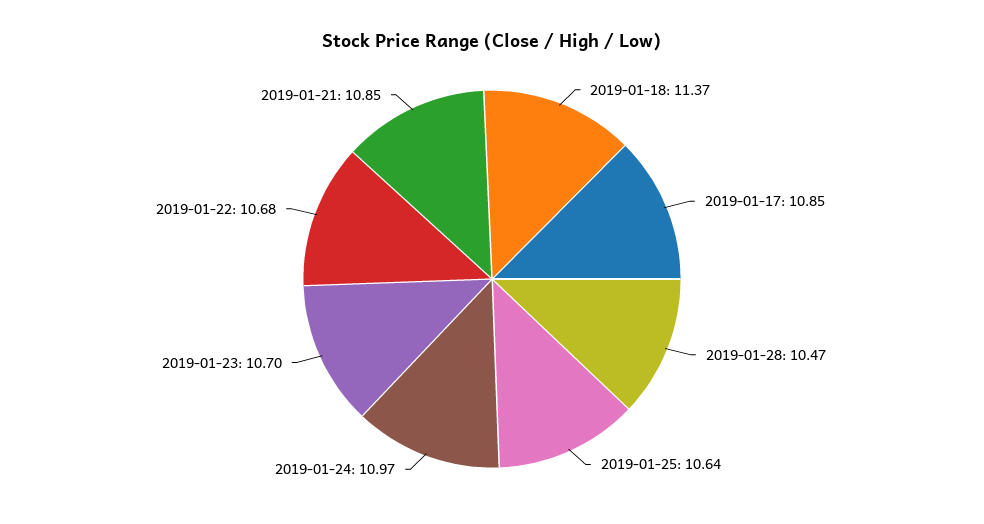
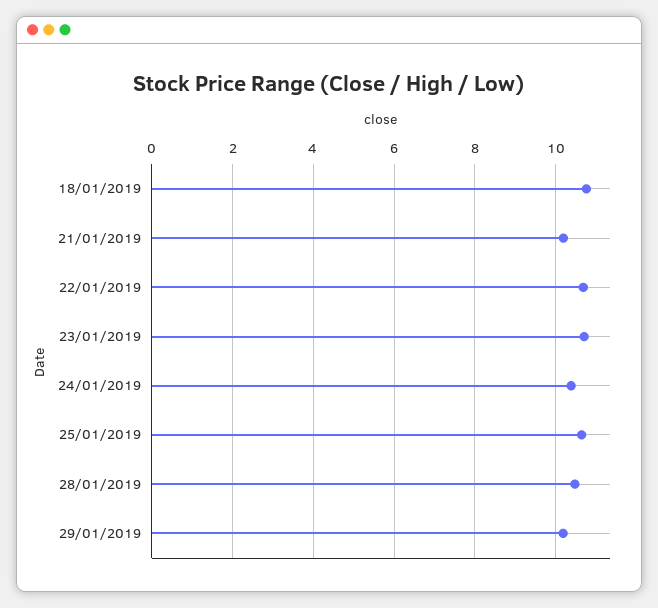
2019-01-18: 11.37 -> 10.8
2019-01-17: 10.85 -> none
2019-01-24: 10.97 -> 10.4
2019-01-21: 10.85 -> 10.2
29/01/2019: none -> 10.2

